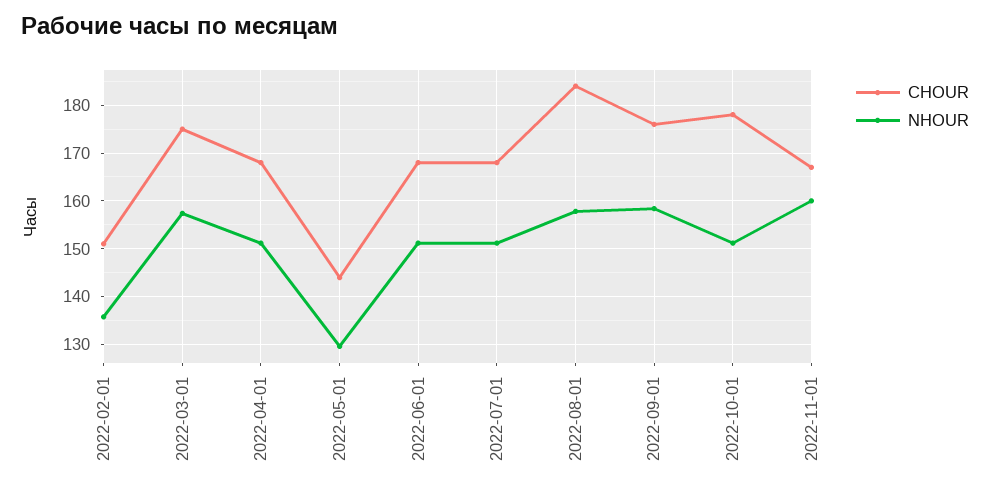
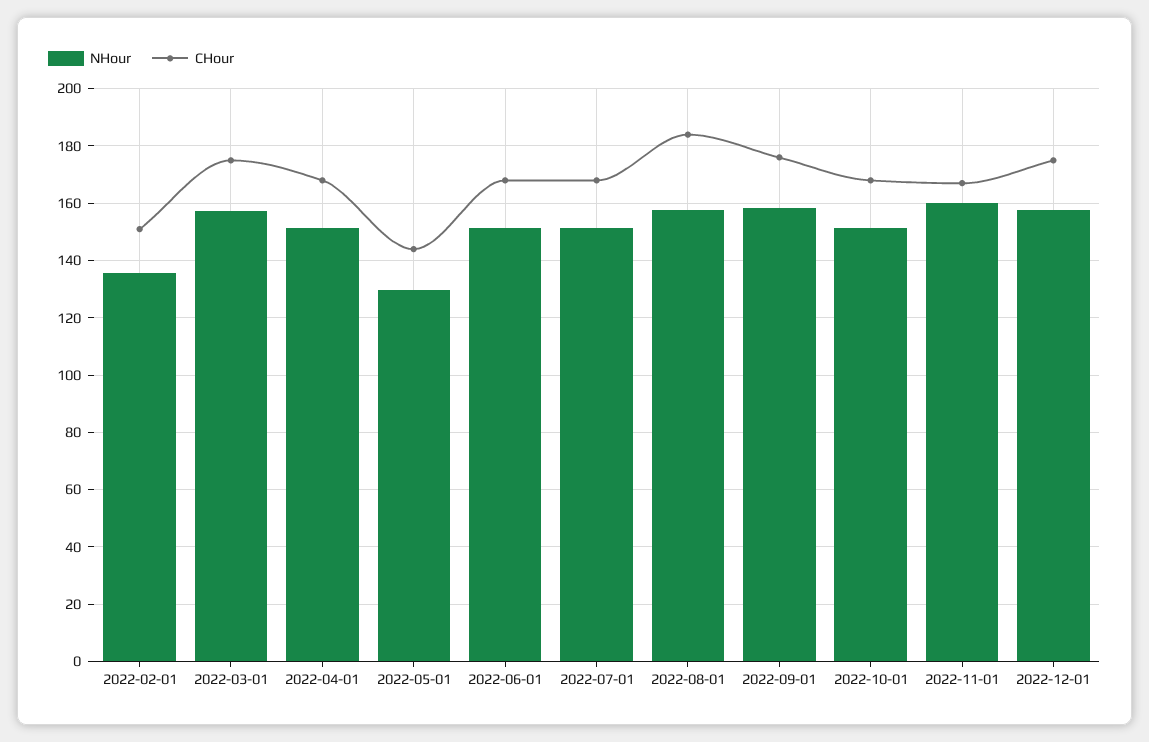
CHOUR, 2022-10-01: 178 -> 167.5
NHOUR, 2022-12-01: none -> 157.5
CHOUR, 2022-12-01: none -> 175

